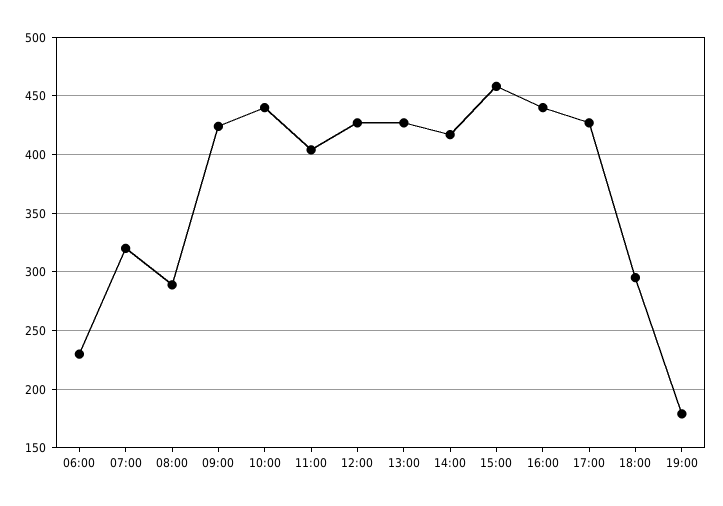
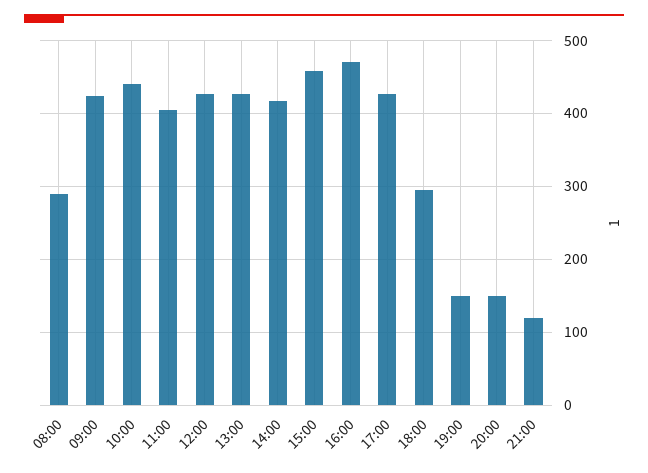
06:00: 230 -> none
07:00: 320 -> none
16:00: 440 -> 470
19:00: 180 -> 150
20:00: none -> 150
21:00: none -> 120

